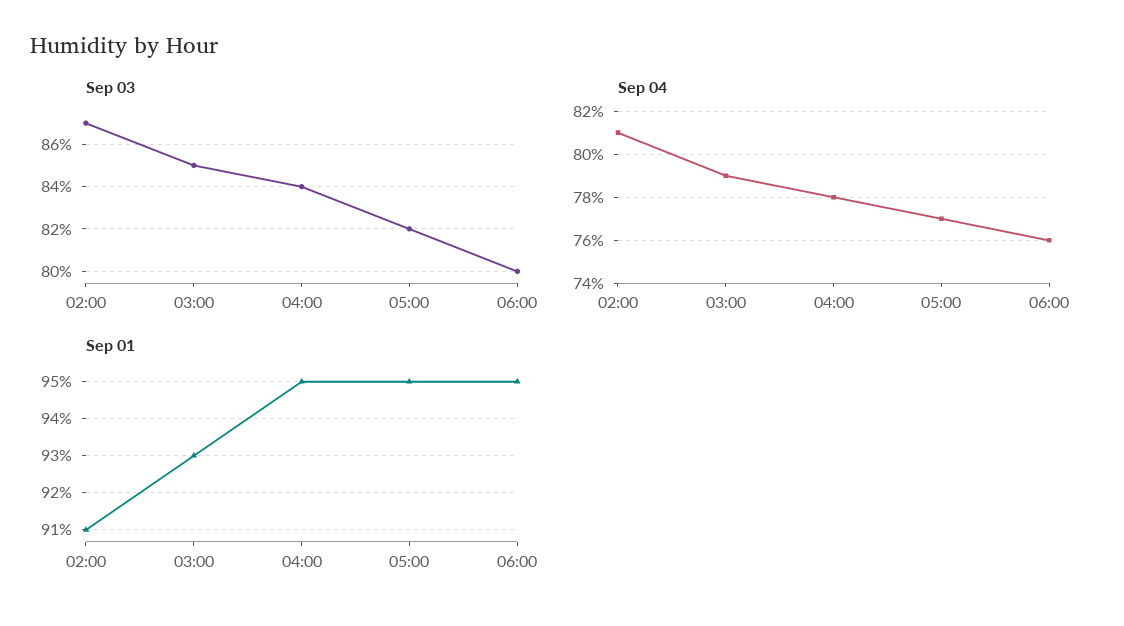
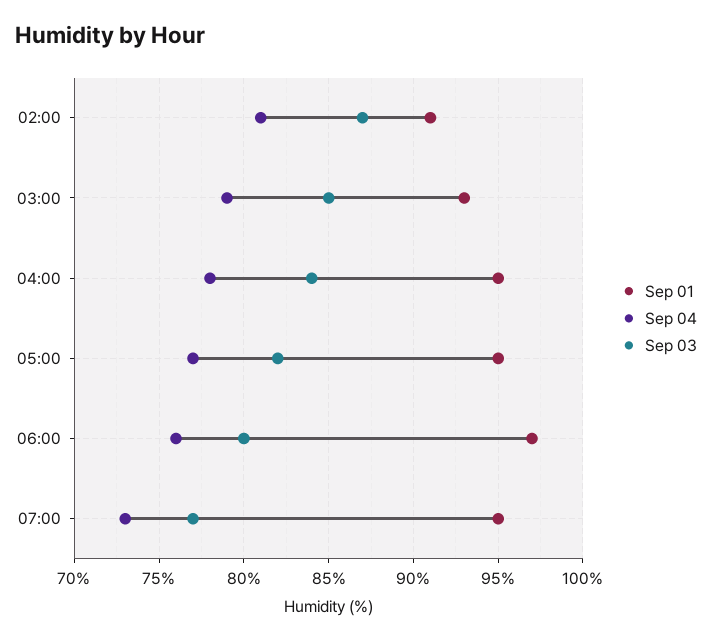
Sep 01, 06:00: 95 -> 97
Sep 01, 07:00: none -> 95
Sep 04, 07:00: none -> 73
Sep 03, 07:00: none -> 77

